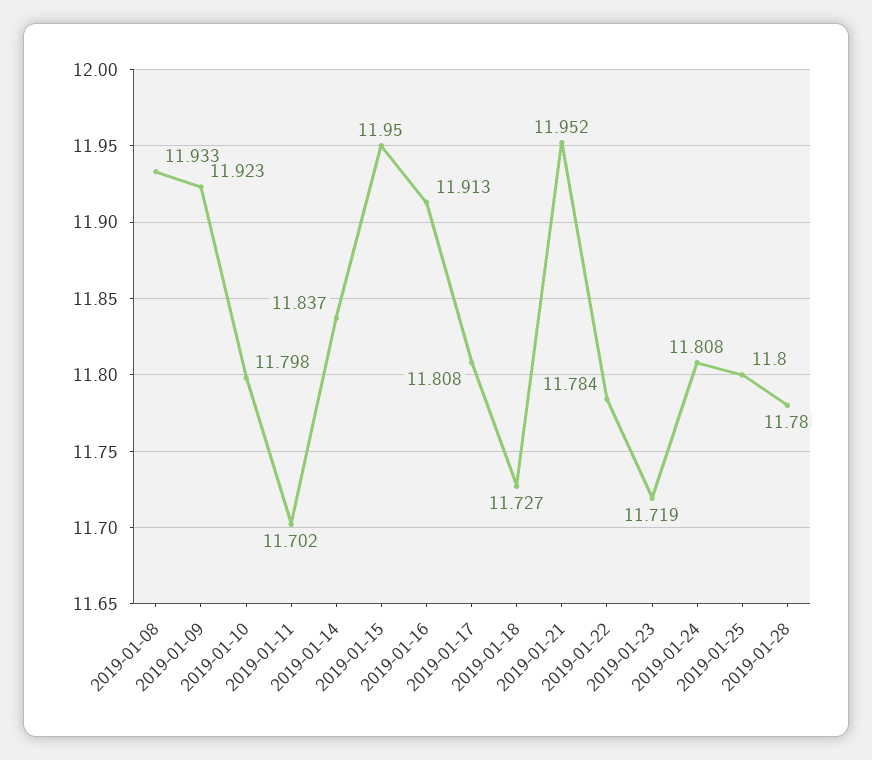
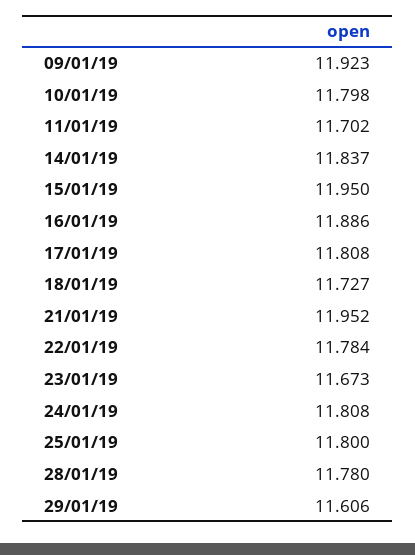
2019-01-08: 11.933 -> none
2019-01-16: 11.913 -> 11.886
2019-01-23: 11.719 -> 11.673
29/01/19: none -> 11.606

